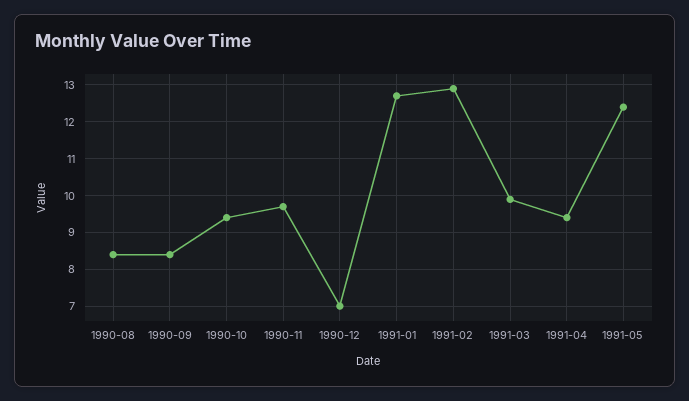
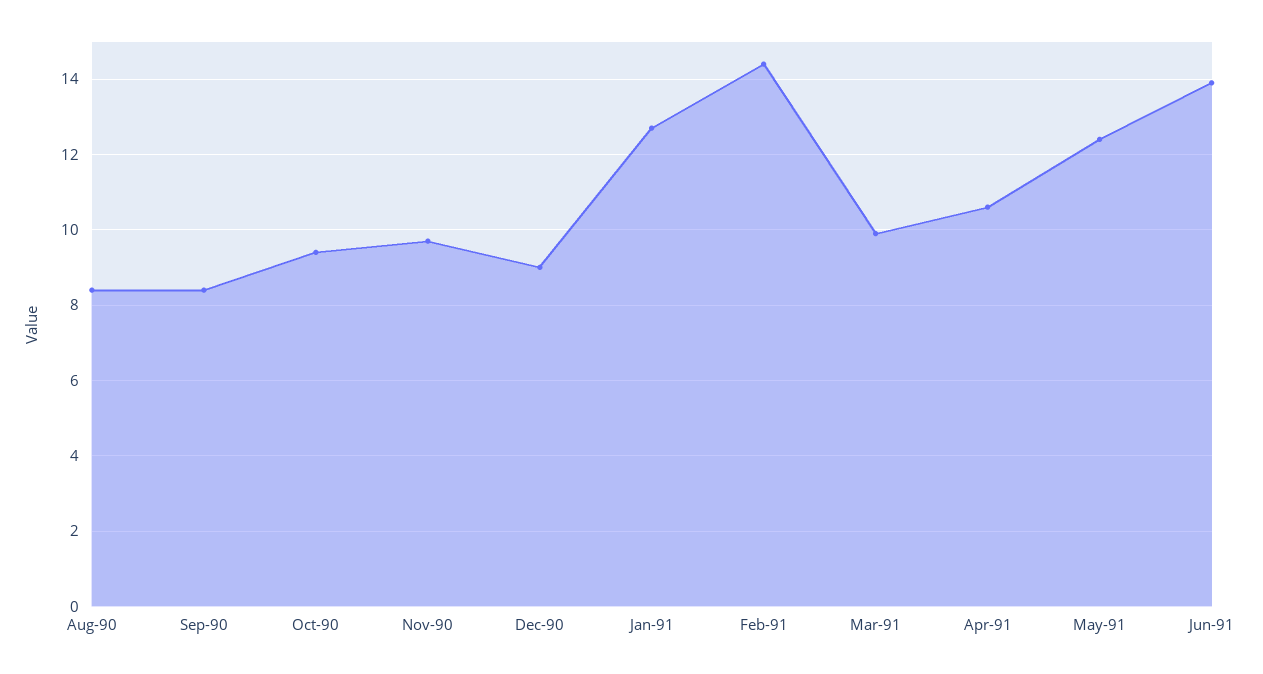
1990-12: 7 -> 9
1991-02: 13 -> 14.5
1991-04: 9.5 -> 10.5
Jun-91: none -> 14

